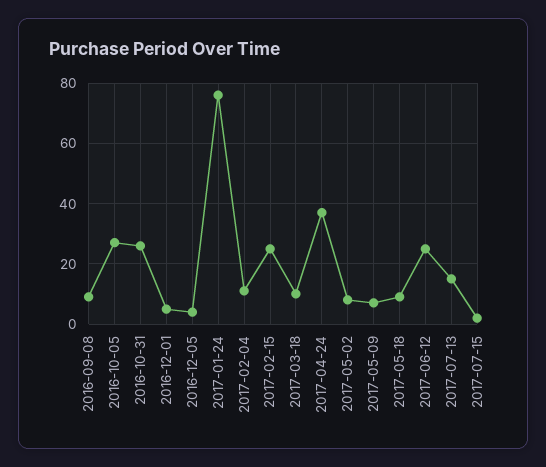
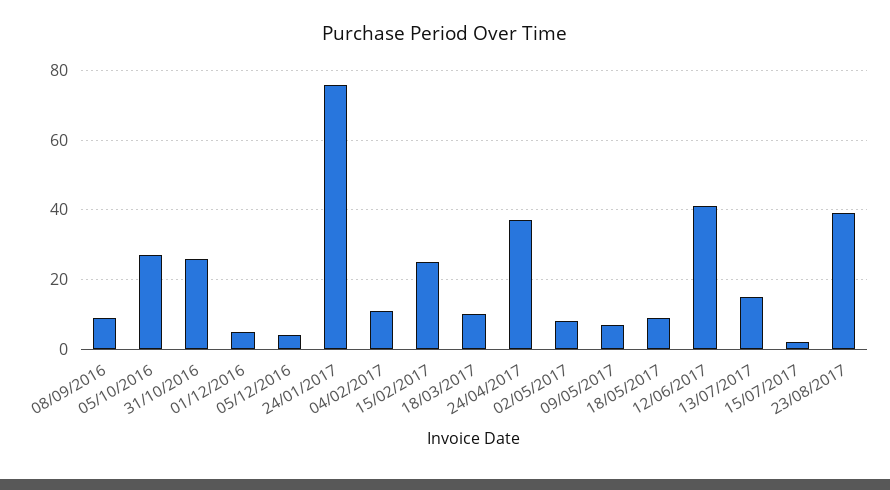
2017-06-12: 25 -> 40
23/08/2017: none -> 40

